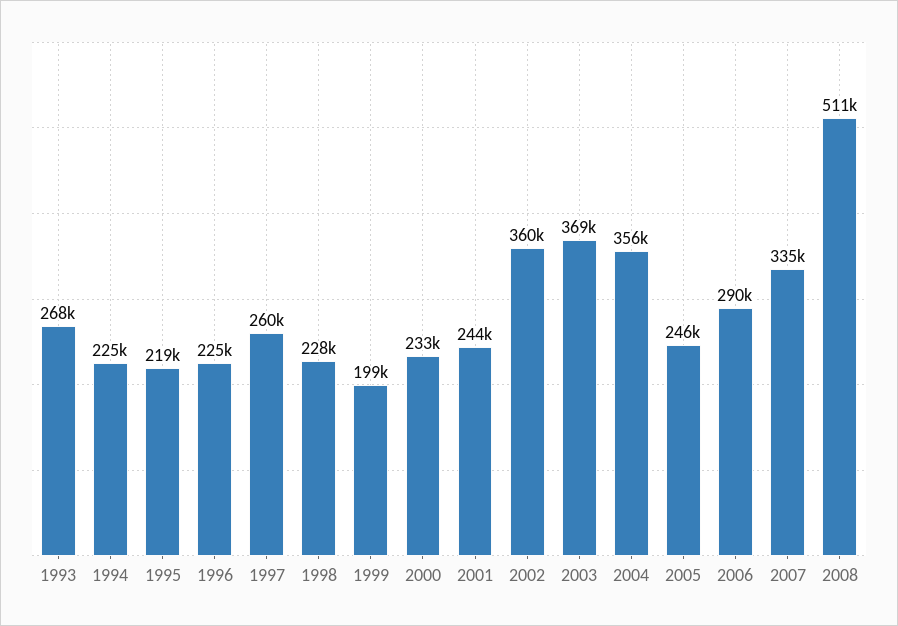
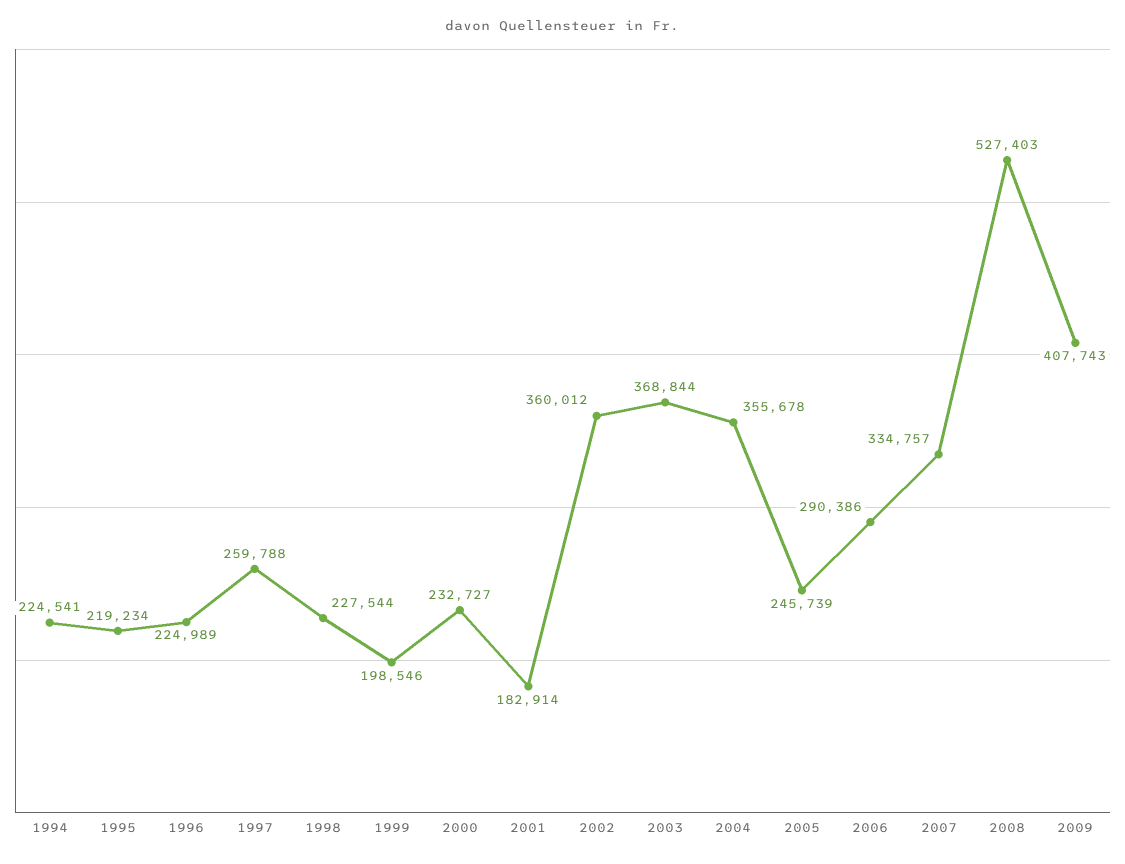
1993: 268000 -> none
2001: 244000 -> 182914
2008: 511000 -> 527403
2009: none -> 407743

